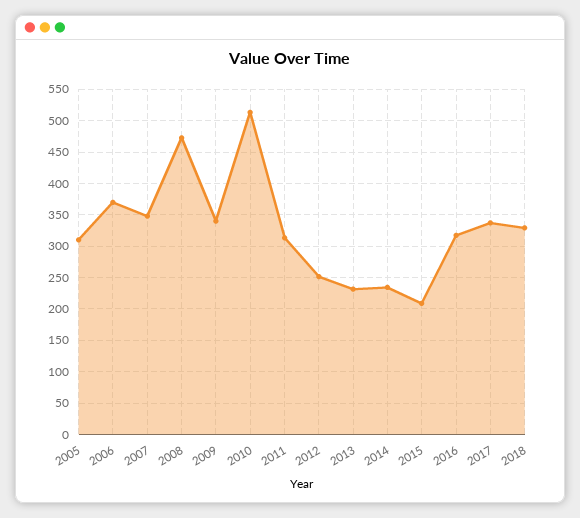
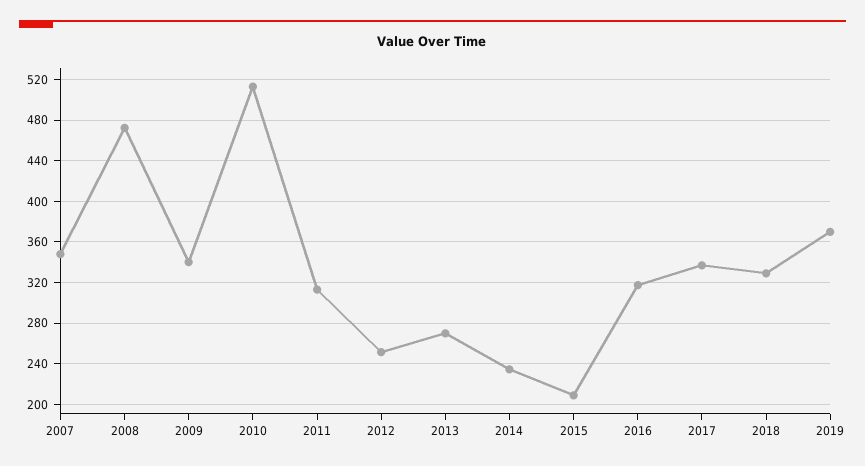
2005: 310 -> none
2006: 370 -> none
2013: 230 -> 270
2019: none -> 370

